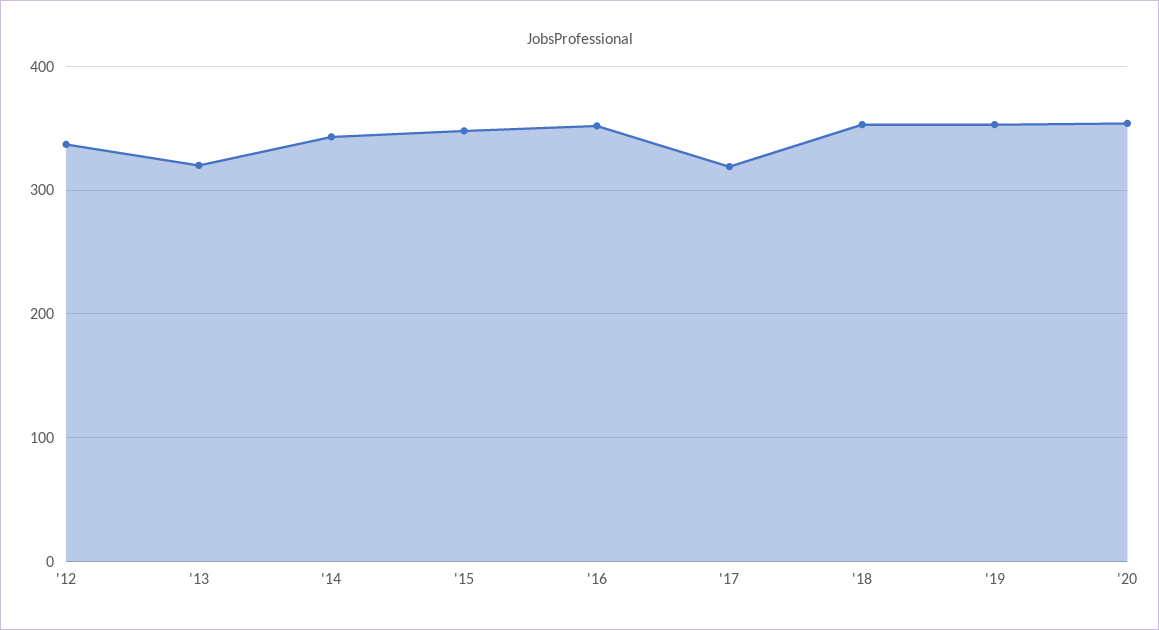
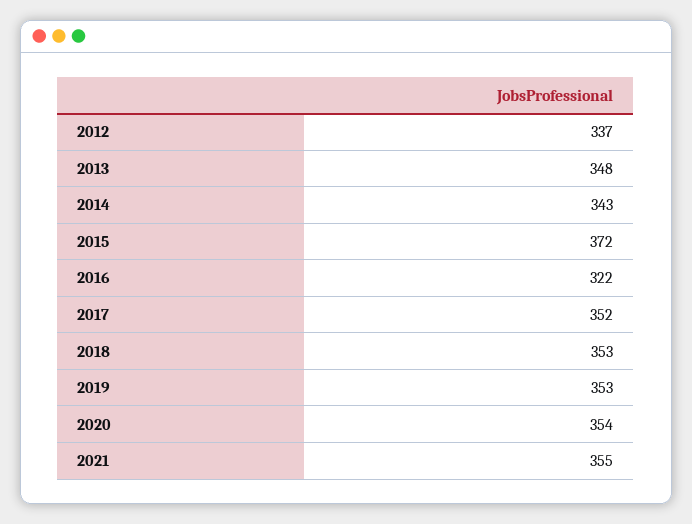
'13: 320 -> 348
'15: 350 -> 372
'16: 350 -> 322
'17: 320 -> 352
2021: none -> 355

